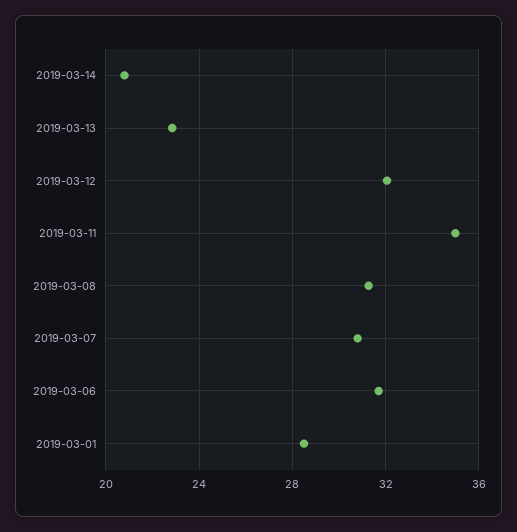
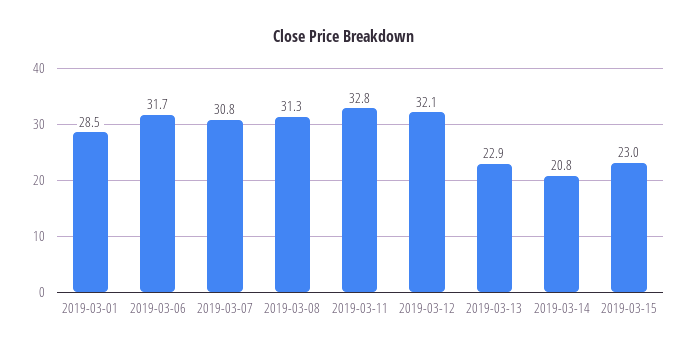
2019-03-11: 35 -> 32.8
2019-03-15: none -> 23

